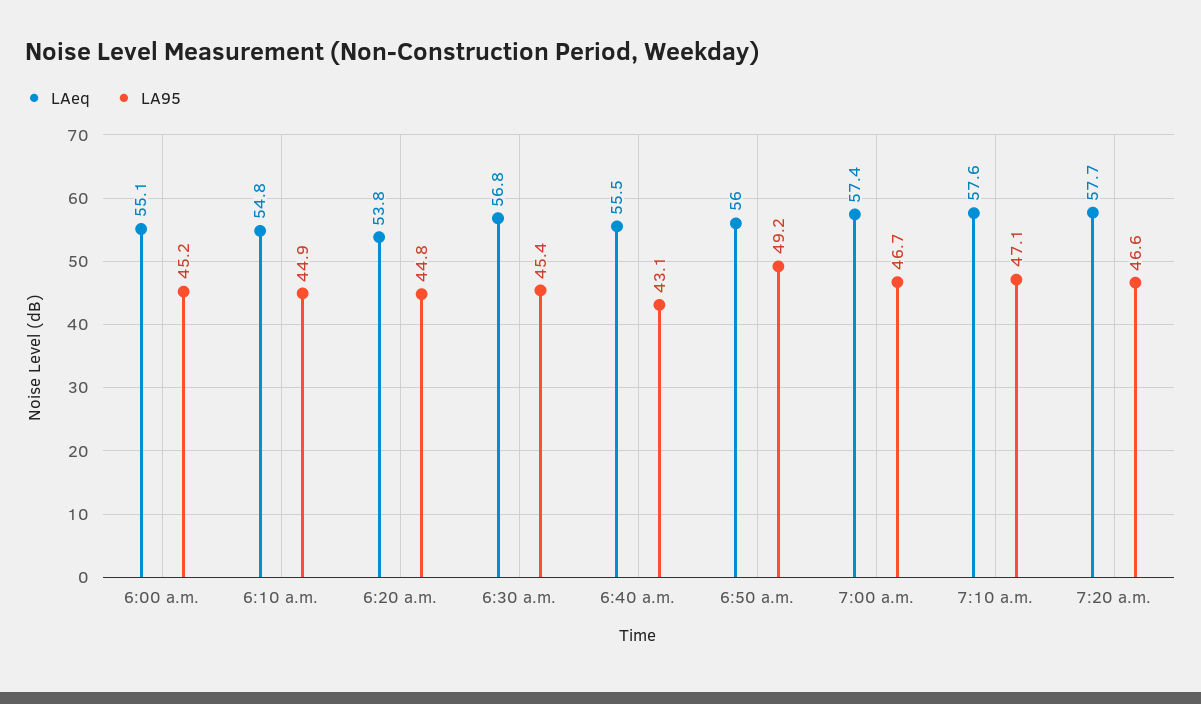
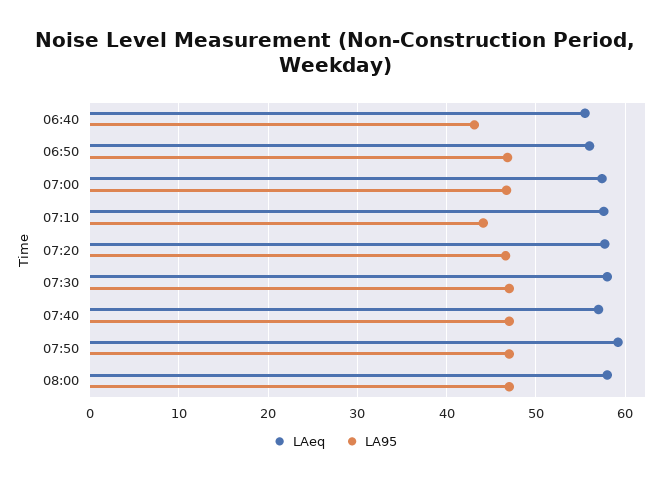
LAeq, 6:00 a.m.: 55.1 -> none
LA95, 6:00 a.m.: 45.2 -> none
LAeq, 6:10 a.m.: 54.8 -> none
LA95, 6:10 a.m.: 44.9 -> none
LAeq, 6:20 a.m.: 53.8 -> none
LA95, 6:20 a.m.: 44.8 -> none
LAeq, 6:30 a.m.: 56.8 -> none
LA95, 6:30 a.m.: 45.4 -> none
LA95, 6:50 a.m.: 49.2 -> 47
LA95, 7:10 a.m.: 47.1 -> 44
LAeq, 07:30: none -> 58
LA95, 07:30: none -> 47
LAeq, 07:40: none -> 57
LA95, 07:40: none -> 47
LAeq, 07:50: none -> 59
LA95, 07:50: none -> 47
LAeq, 08:00: none -> 58
LA95, 08:00: none -> 47

